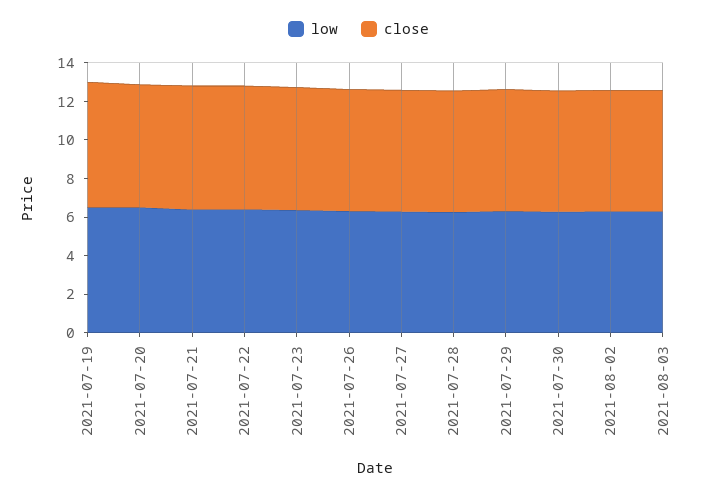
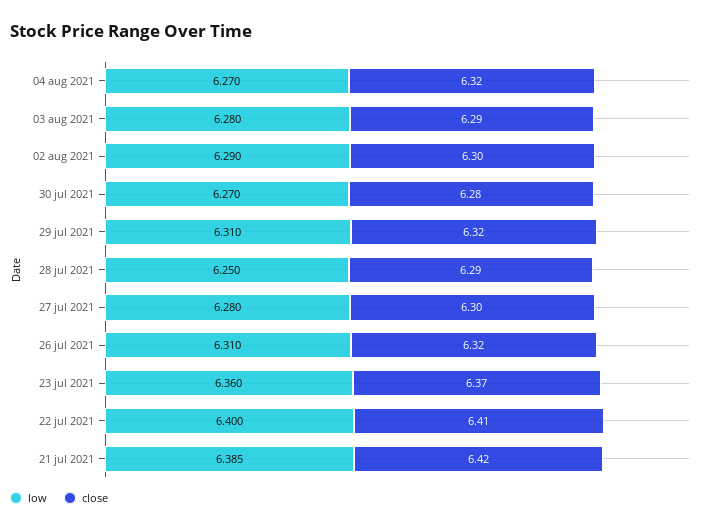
low, 2021-07-19: 6.5 -> none
close, 2021-07-19: 6.5 -> none
low, 2021-07-20: 6.5 -> none
close, 2021-07-20: 6.5 -> none
low, 04 aug 2021: none -> 6.27
close, 04 aug 2021: none -> 6.32

